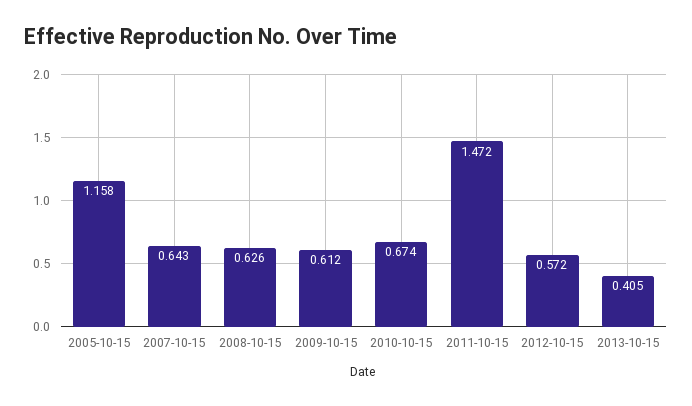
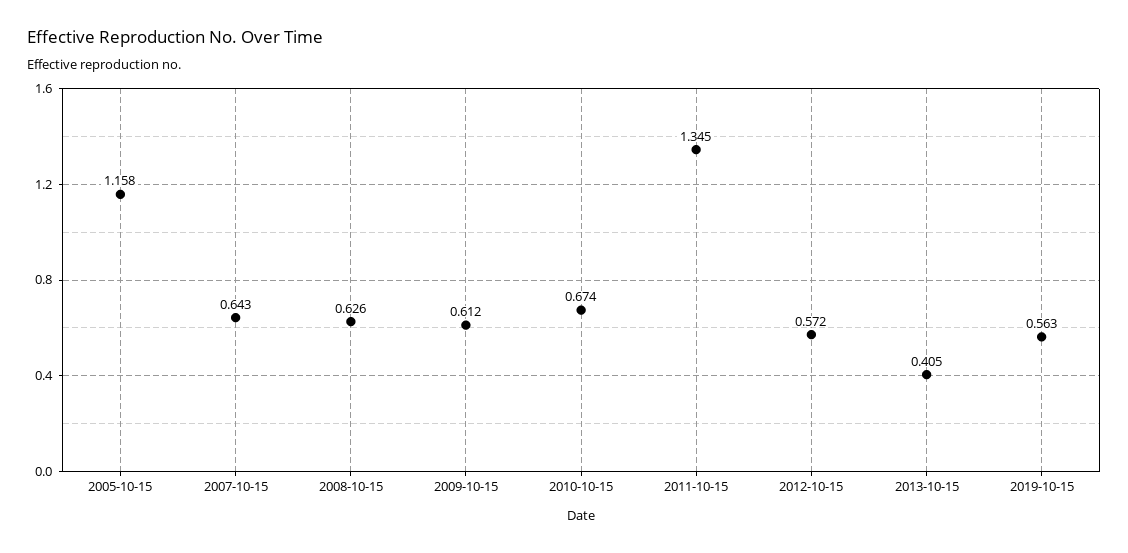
2011-10-15: 1.472 -> 1.345
2019-10-15: none -> 0.563

